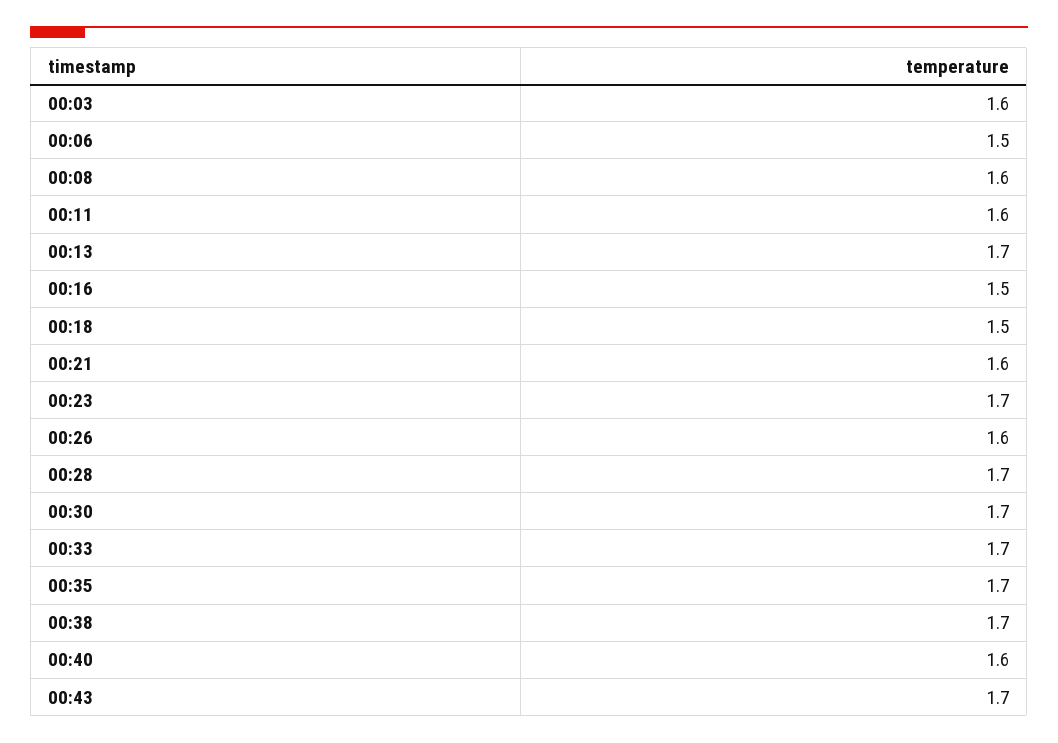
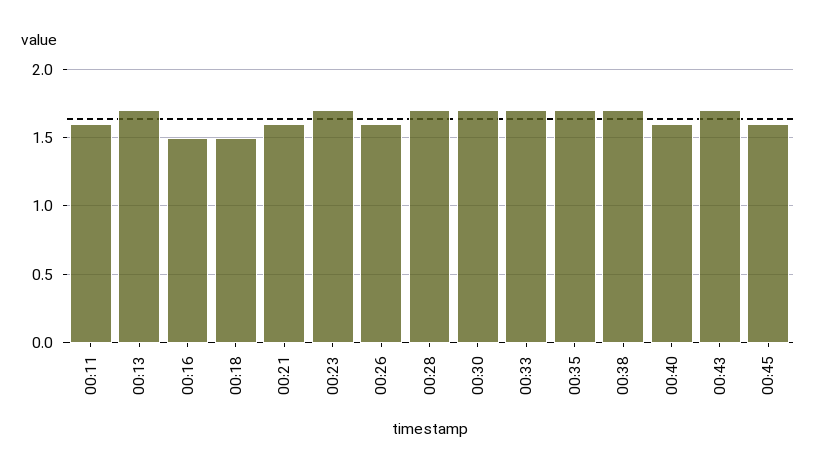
00:03: 1.6 -> none
00:06: 1.5 -> none
00:08: 1.6 -> none
00:45: none -> 1.6

